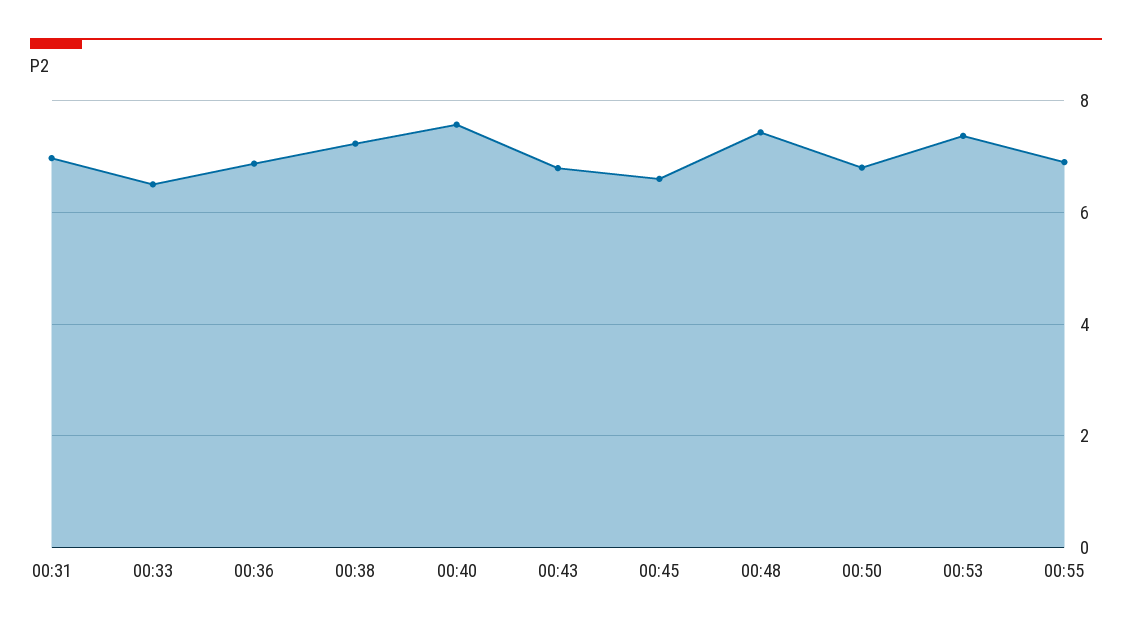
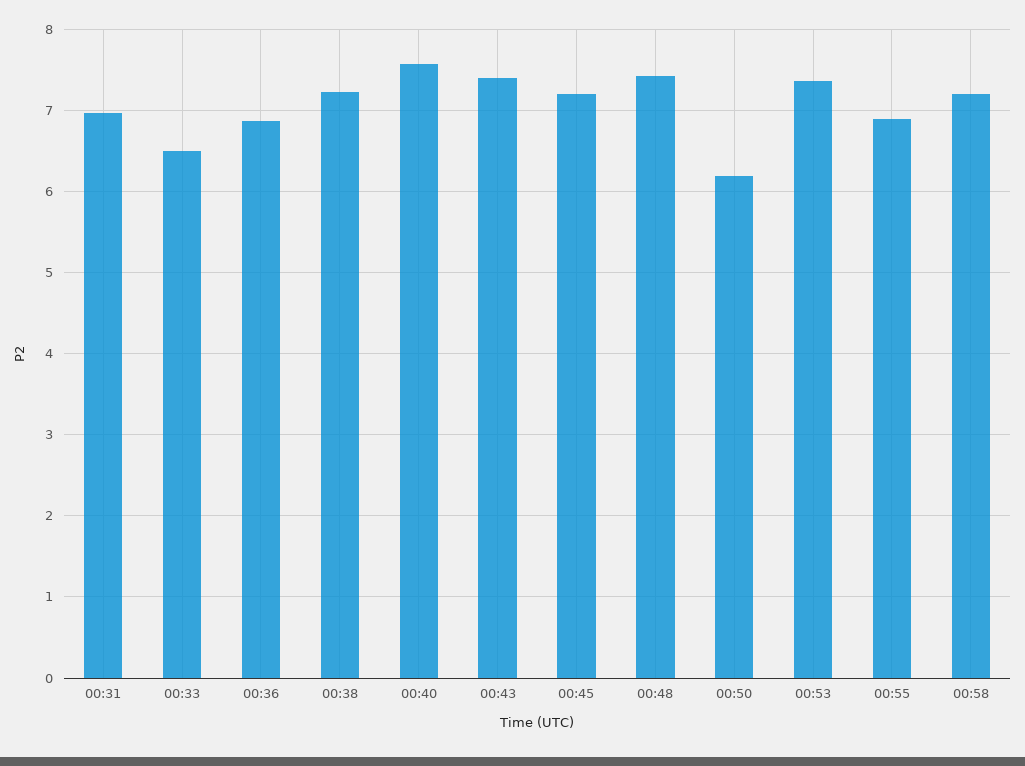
00:43: 6.8 -> 7.4
00:45: 6.6 -> 7.2
00:50: 6.8 -> 6.2
00:58: none -> 7.2

